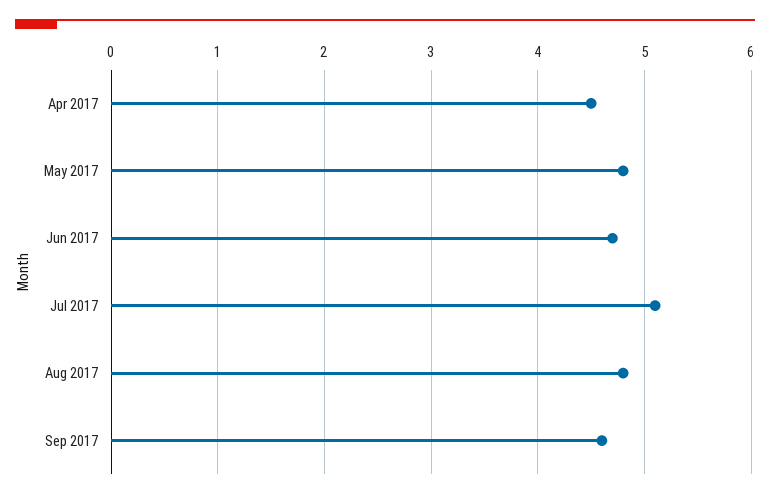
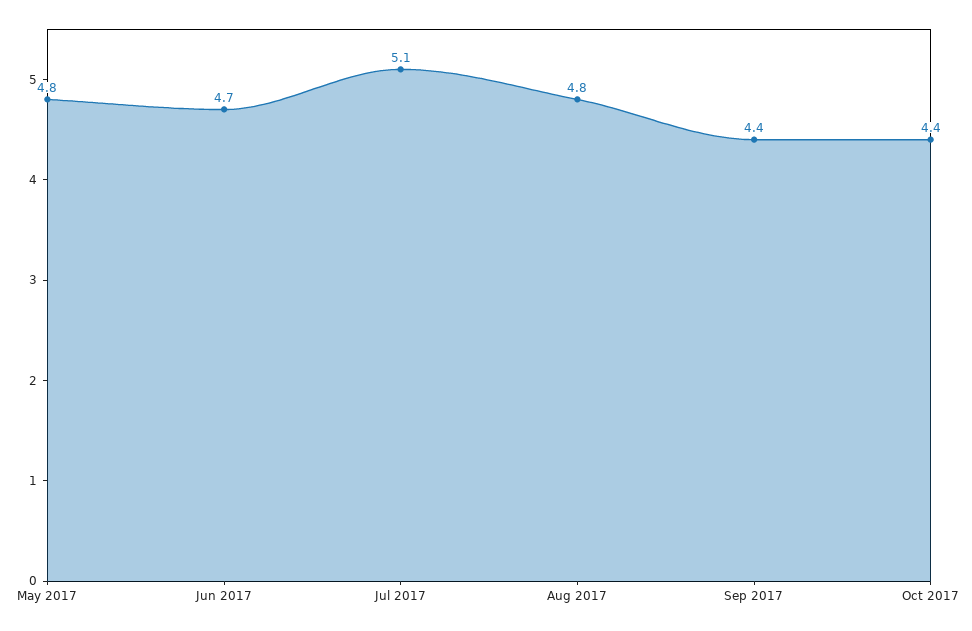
Apr 2017: 4.5 -> none
Sep 2017: 4.6 -> 4.4
Oct 2017: none -> 4.4

